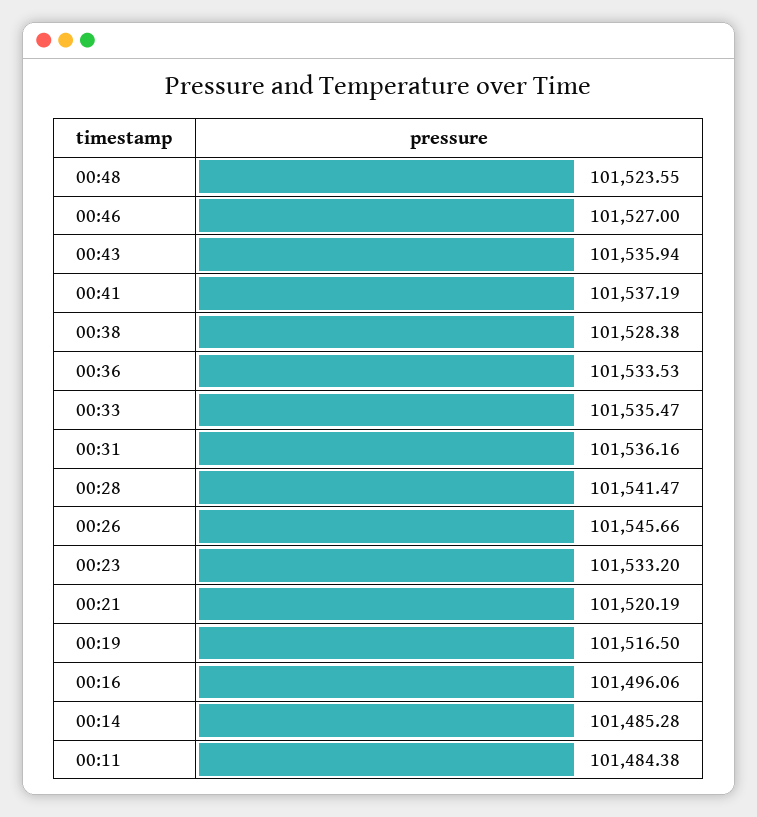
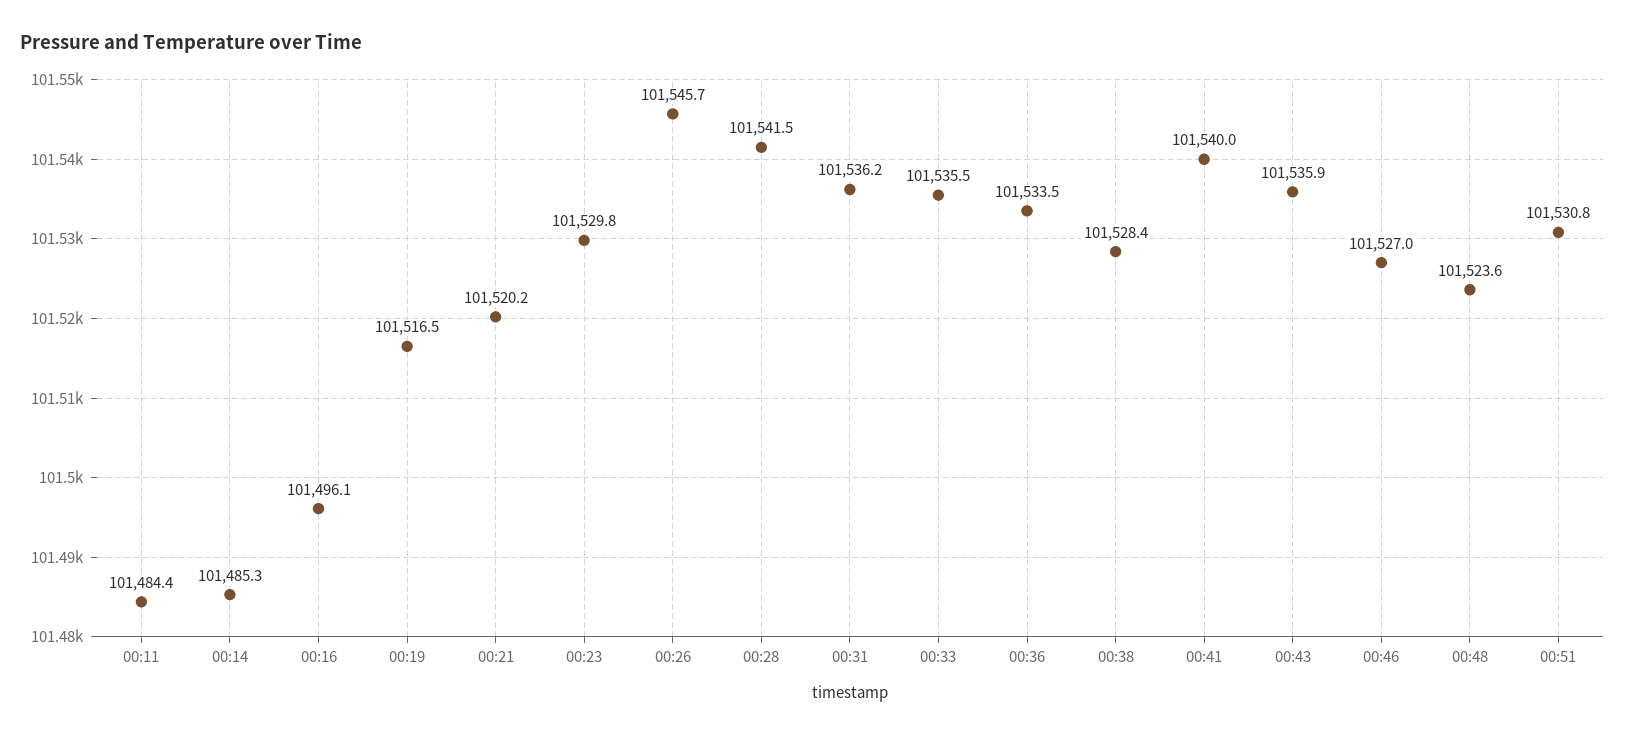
00:41: 101537.19 -> 101540
00:23: 101533.2 -> 101529.8
00:51: none -> 101530.8

